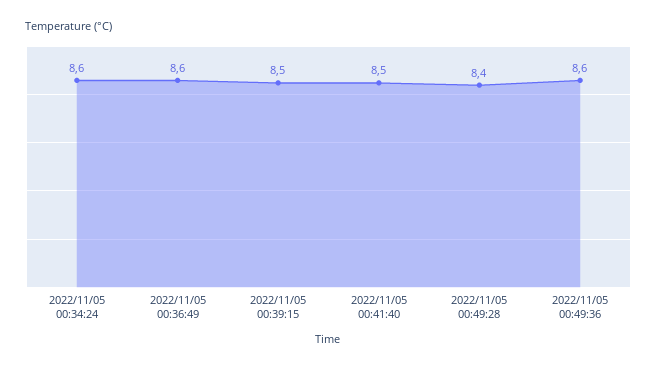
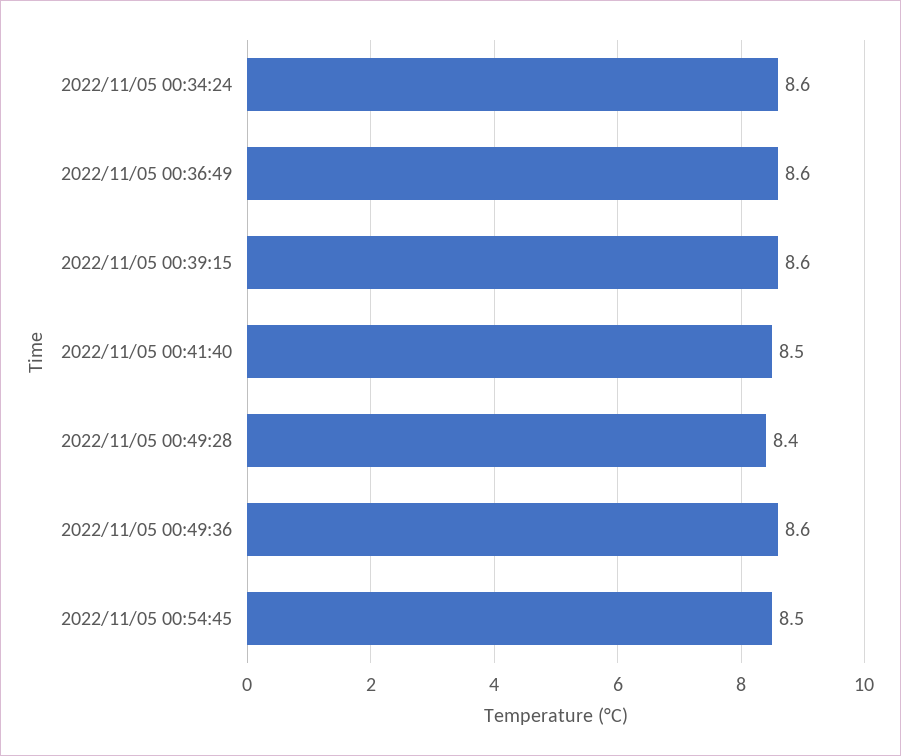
2022/11/05 00:39:15: 8.5 -> 8.6
2022/11/05 00:54:45: none -> 8.5

